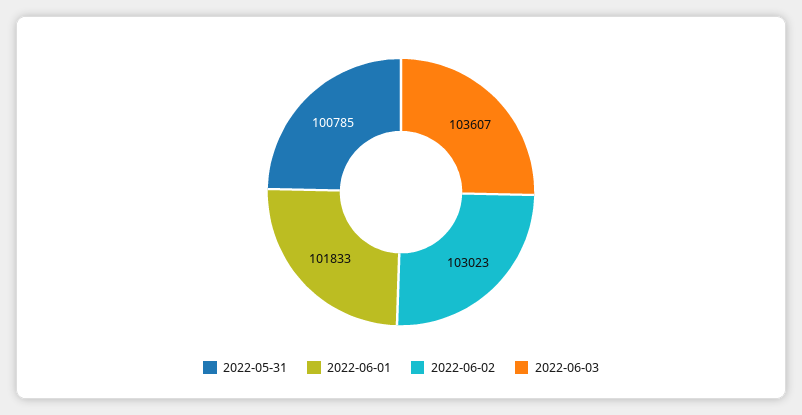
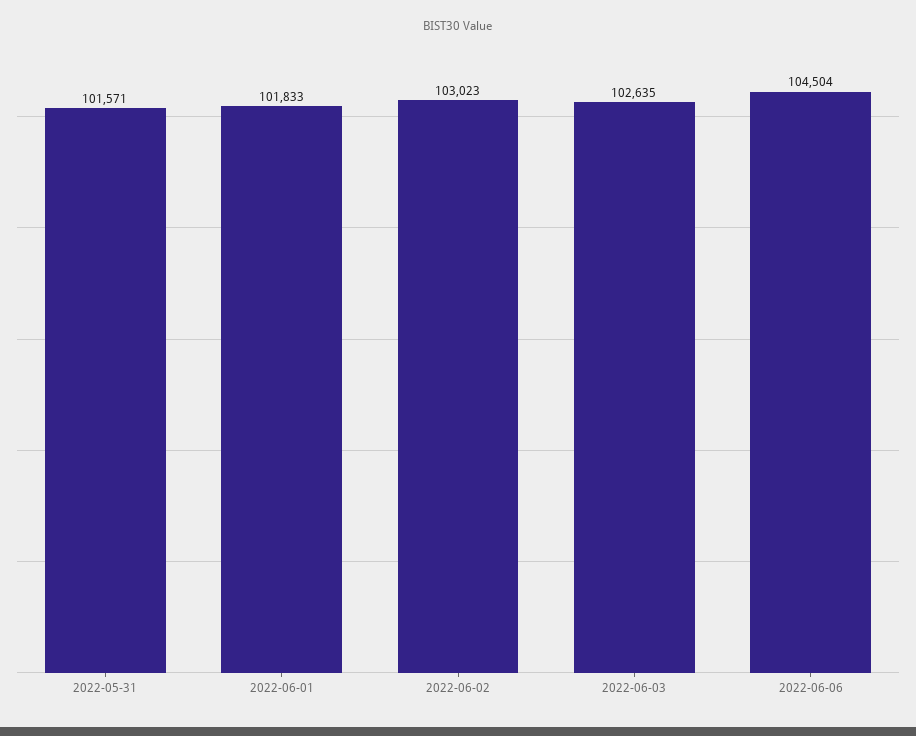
2022-05-31: 100785 -> 101571
2022-06-03: 103607 -> 102635
2022-06-06: none -> 104504

